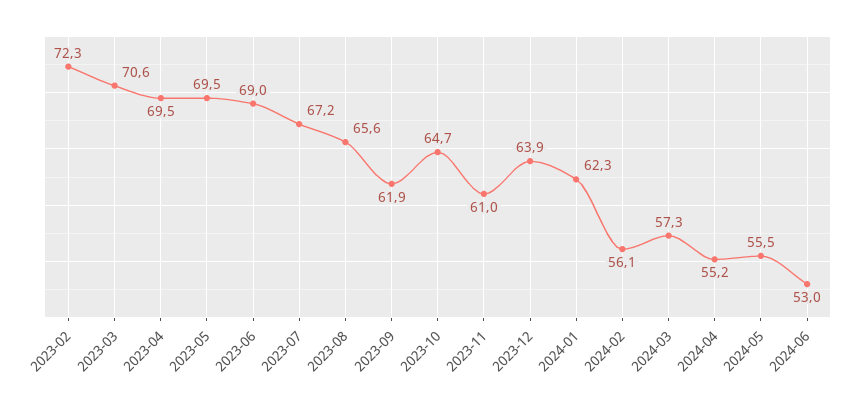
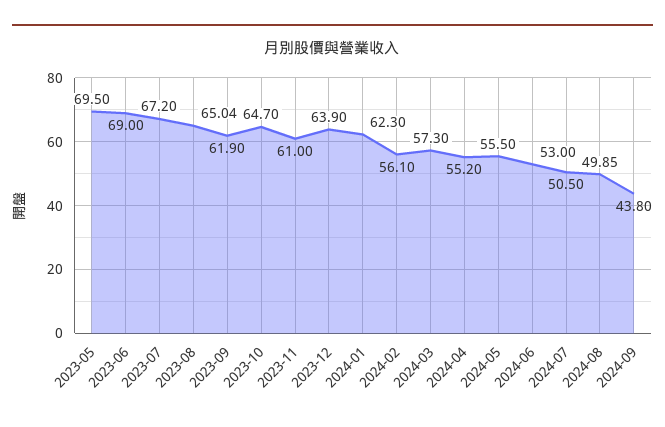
2023-02: 72.3 -> none
2023-03: 70.6 -> none
2023-04: 69.5 -> none
2023-08: 65.6 -> 65.04
2024-07: none -> 50.5
2024-08: none -> 49.85
2024-09: none -> 43.8

